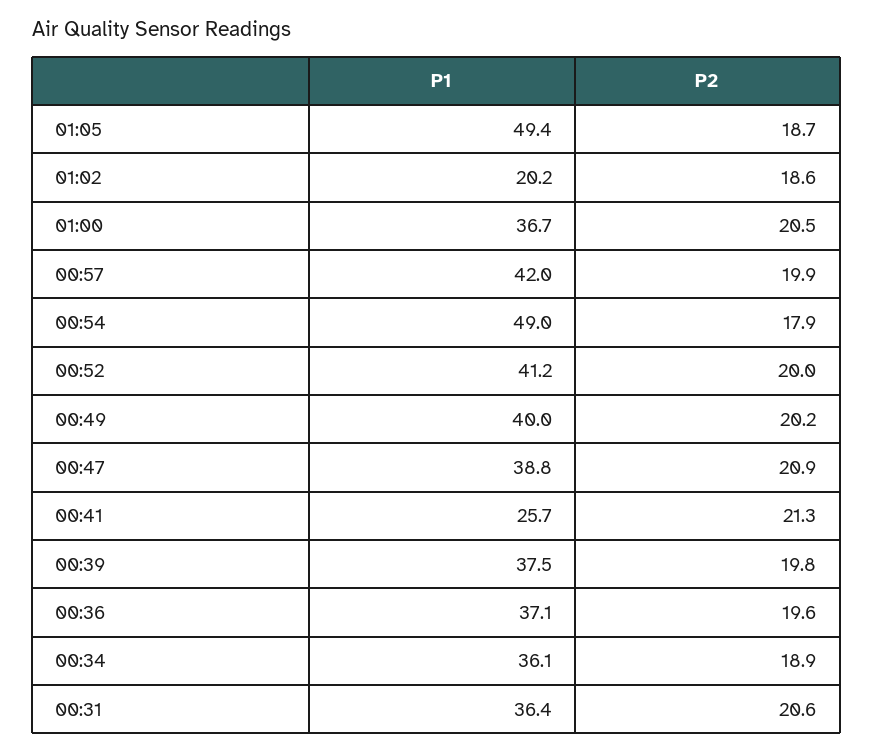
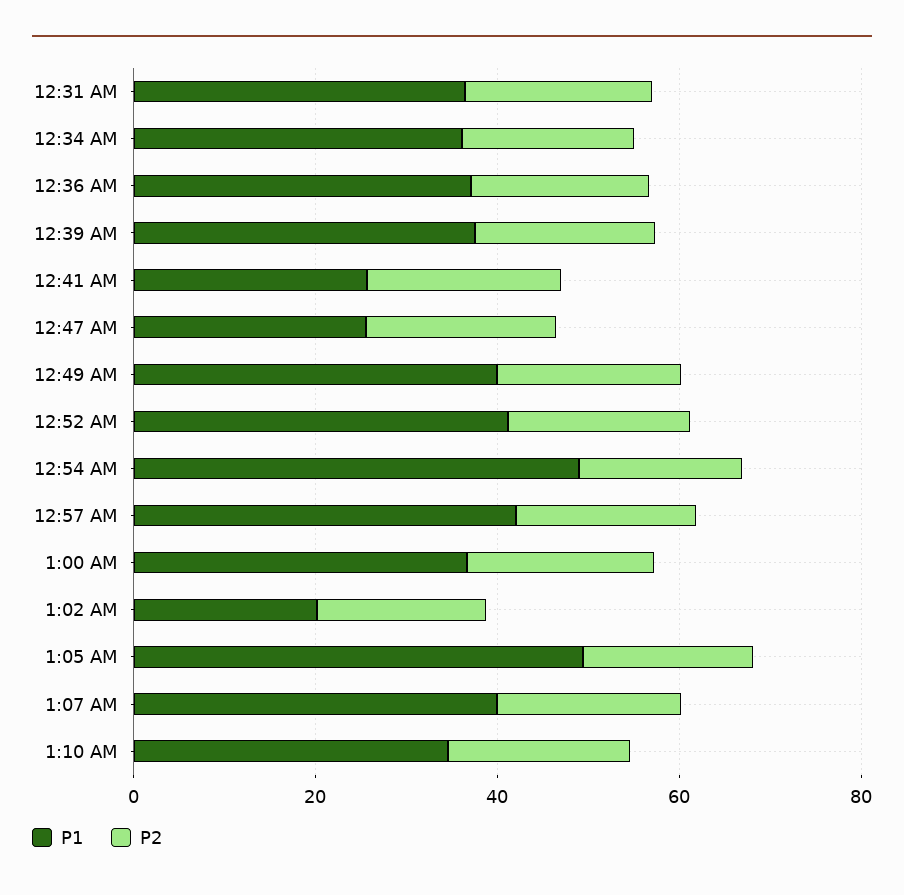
P1, 00:47: 38.8 -> 25
P1, 1:07 AM: none -> 40
P2, 1:07 AM: none -> 20
P1, 1:10 AM: none -> 35
P2, 1:10 AM: none -> 20

